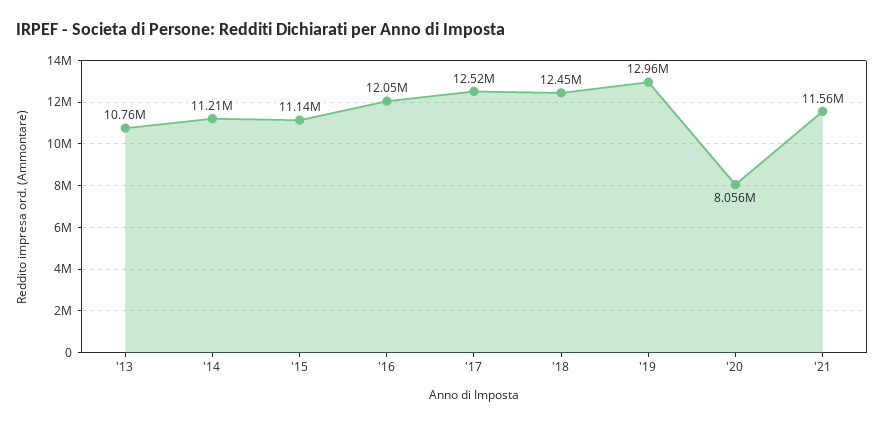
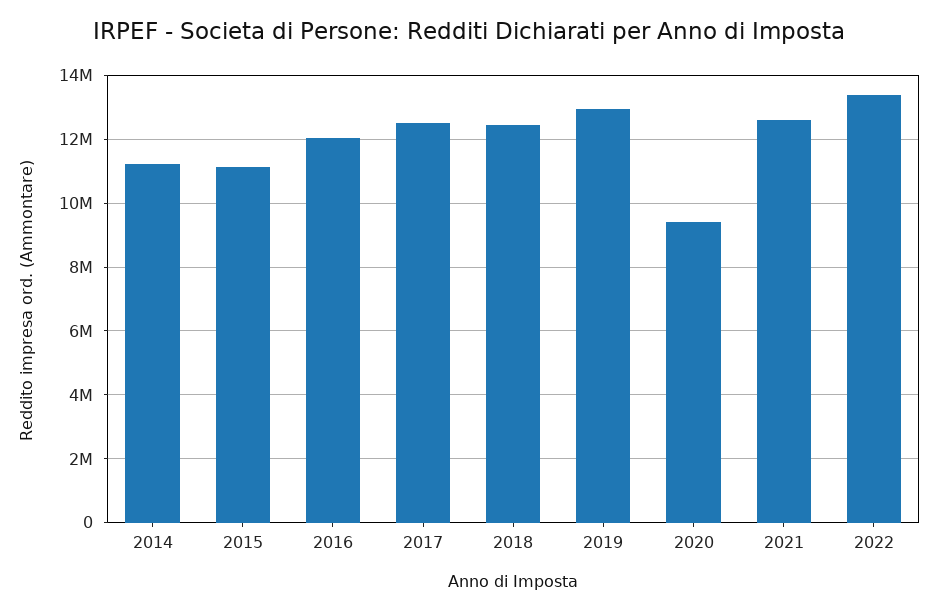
'13: 10760000 -> none
'20: 8056000 -> 9400000
'21: 11560000 -> 12600000
2022: none -> 13400000

